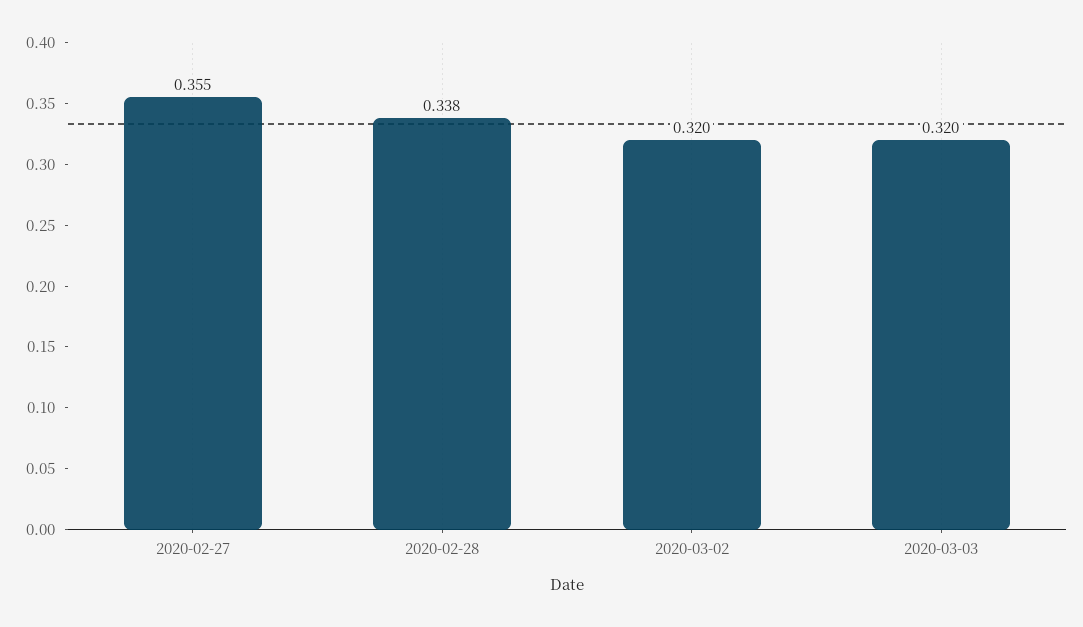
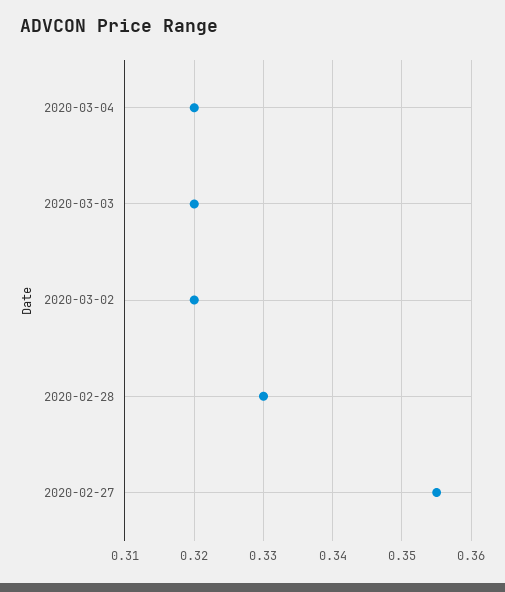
2020-02-28: 0.338 -> 0.33
2020-03-04: none -> 0.32

